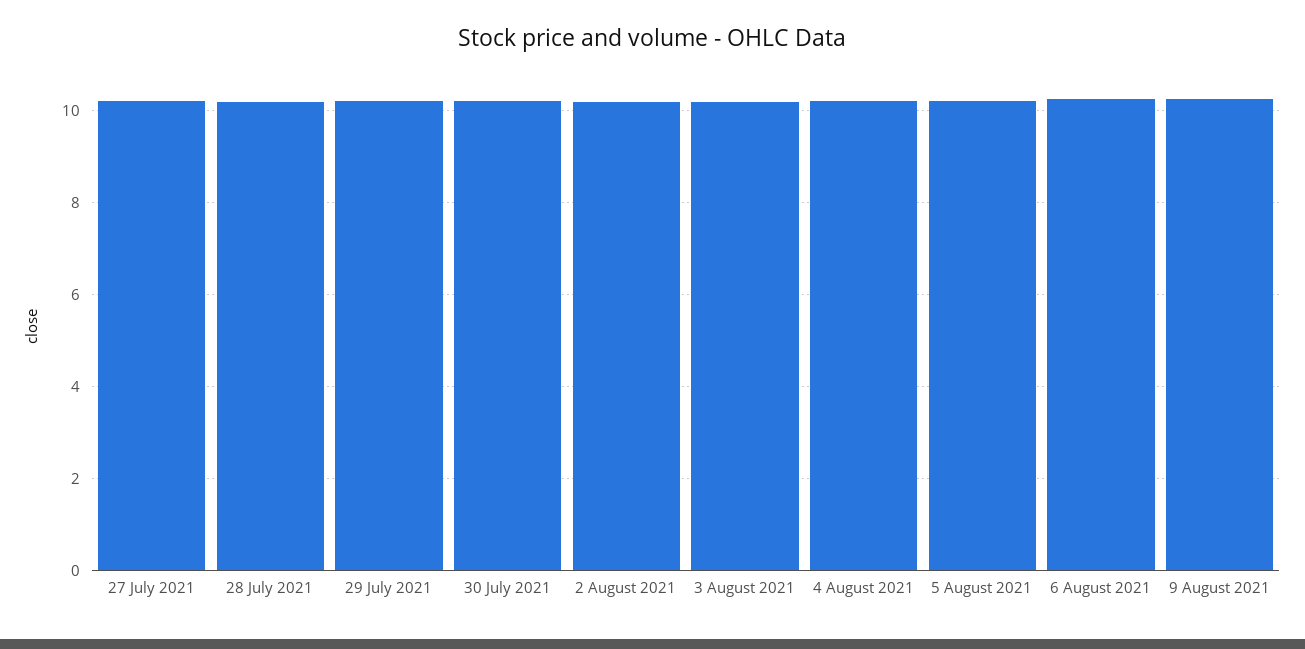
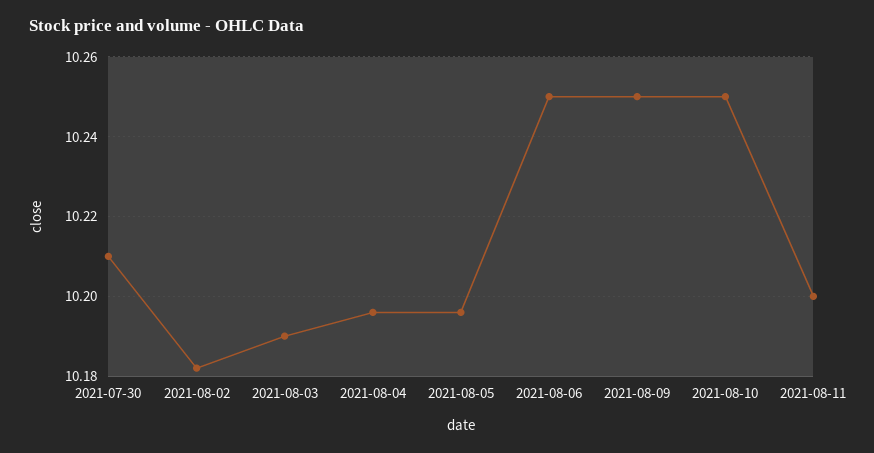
27 July 2021: 10.2 -> none
28 July 2021: 10.2 -> none
29 July 2021: 10.2 -> none
2021-08-10: none -> 10.25
2021-08-11: none -> 10.2

